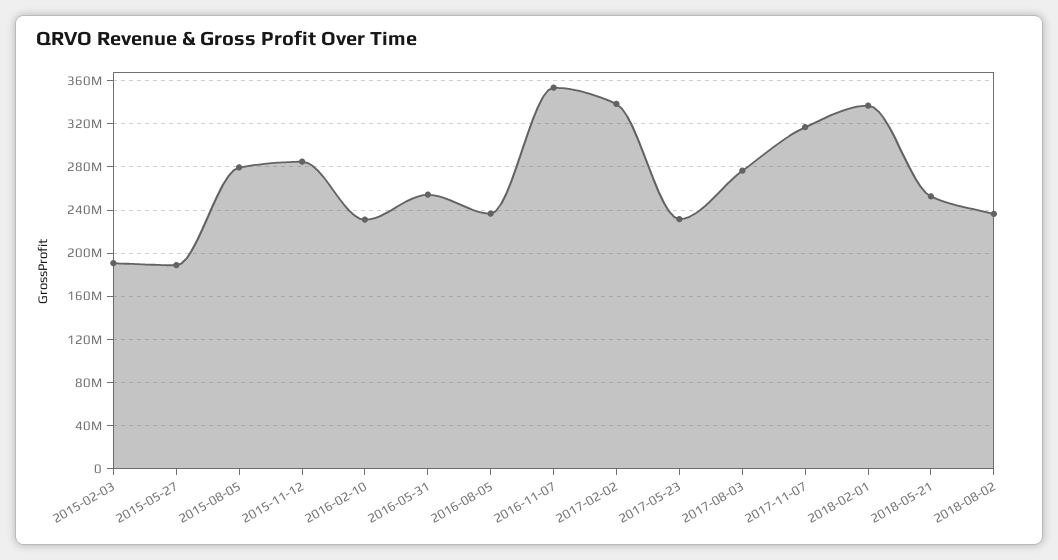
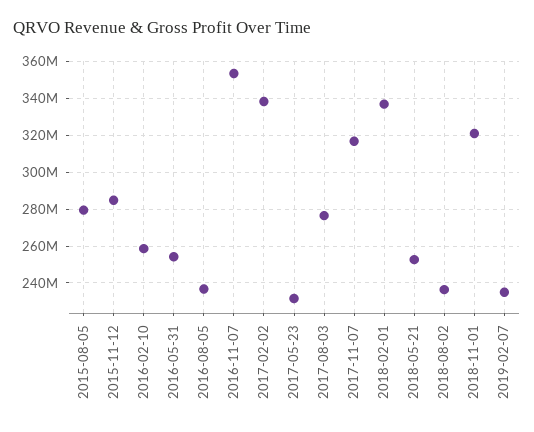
2015-02-03: 190000000 -> none
2015-05-27: 190000000 -> none
2016-02-10: 230000000 -> 260000000
2018-11-01: none -> 320000000
2019-02-07: none -> 235000000

